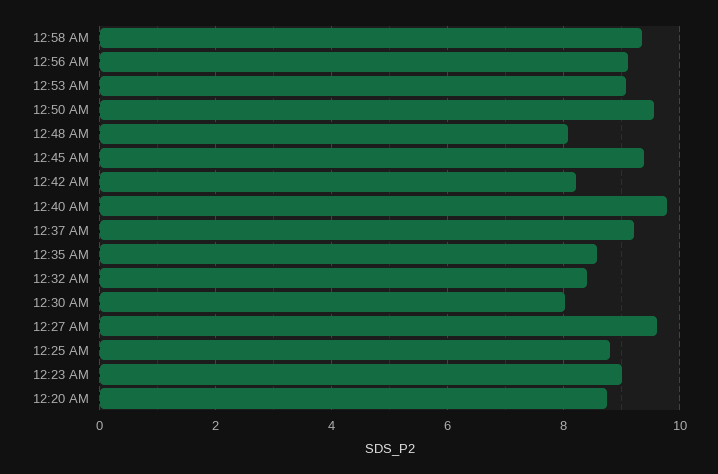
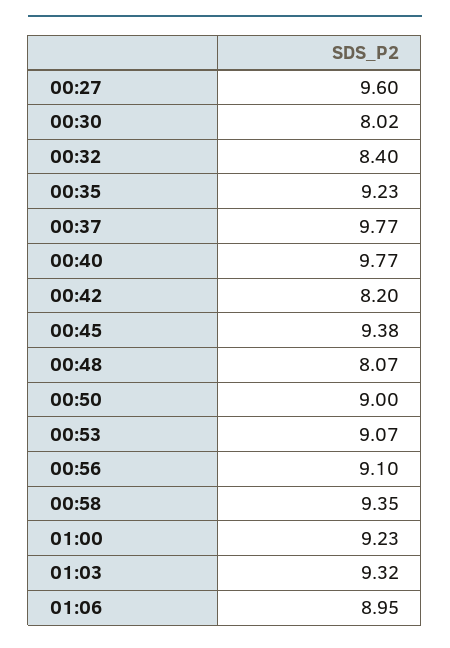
12:50 AM: 9.6 -> 9
12:37 AM: 9.2 -> 9.77
12:35 AM: 8.6 -> 9.23
12:25 AM: 8.8 -> none
12:23 AM: 9 -> none
12:20 AM: 8.8 -> none
01:00: none -> 9.23
01:03: none -> 9.32
01:06: none -> 8.95

